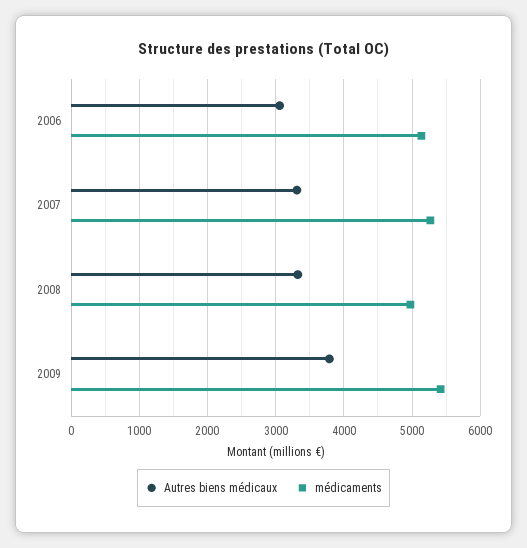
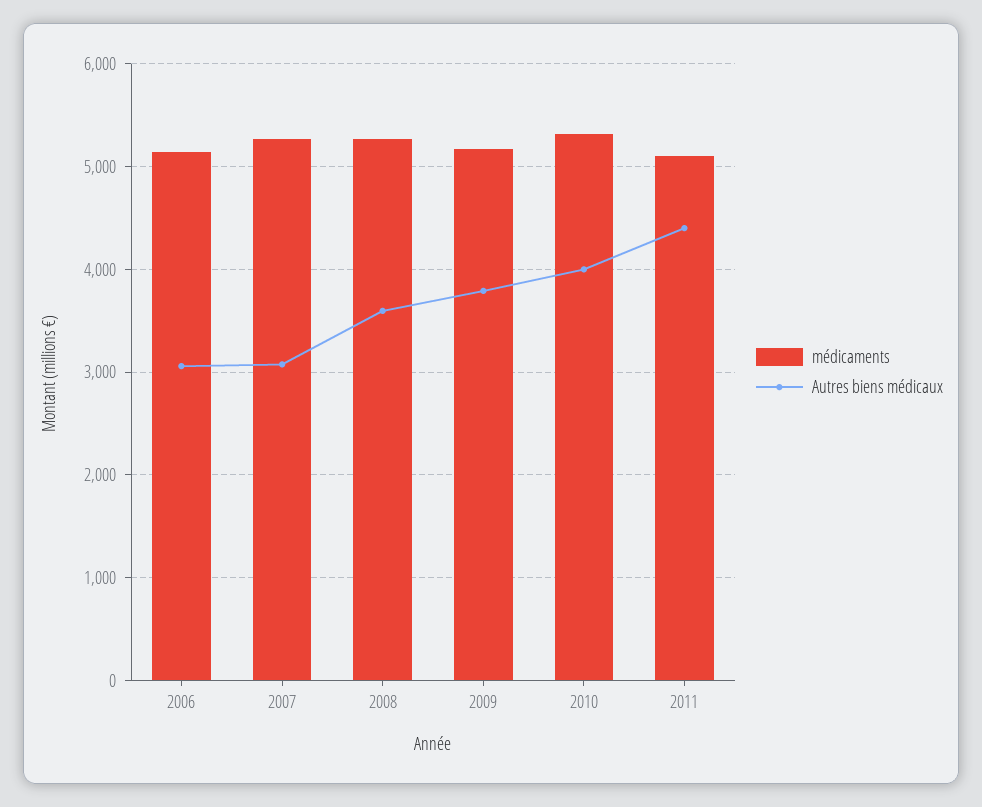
Autres biens médicaux, 2007: 3300 -> 3100
Autres biens médicaux, 2008: 3300 -> 3600
médicaments, 2008: 5000 -> 5300
médicaments, 2009: 5400 -> 5200
médicaments, 2010: none -> 5300
Autres biens médicaux, 2010: none -> 4000
médicaments, 2011: none -> 5100
Autres biens médicaux, 2011: none -> 4400

